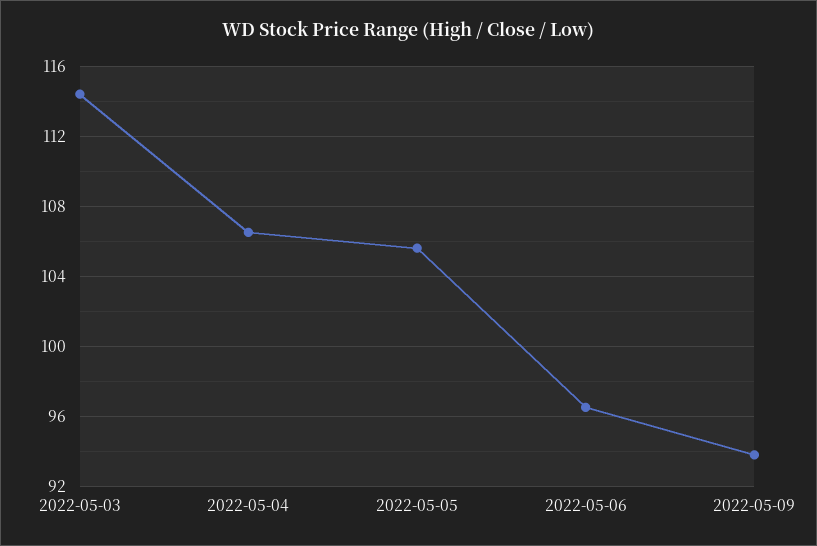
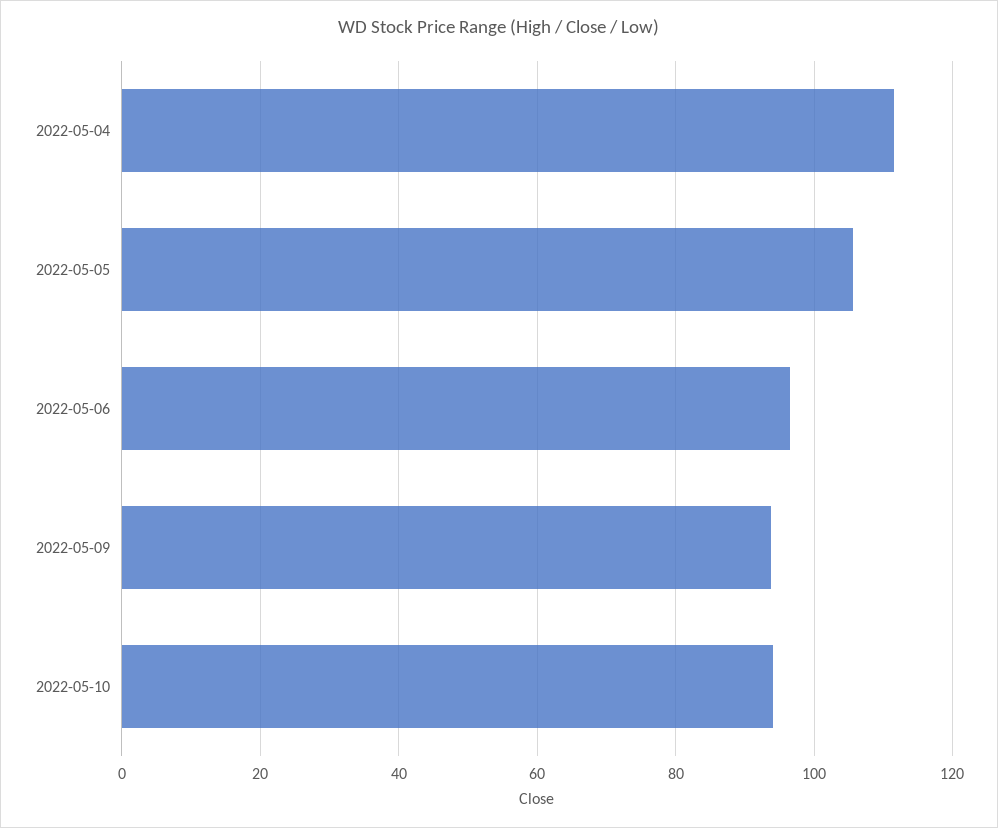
2022-05-03: 114.5 -> none
2022-05-04: 106.5 -> 112
2022-05-10: none -> 94

